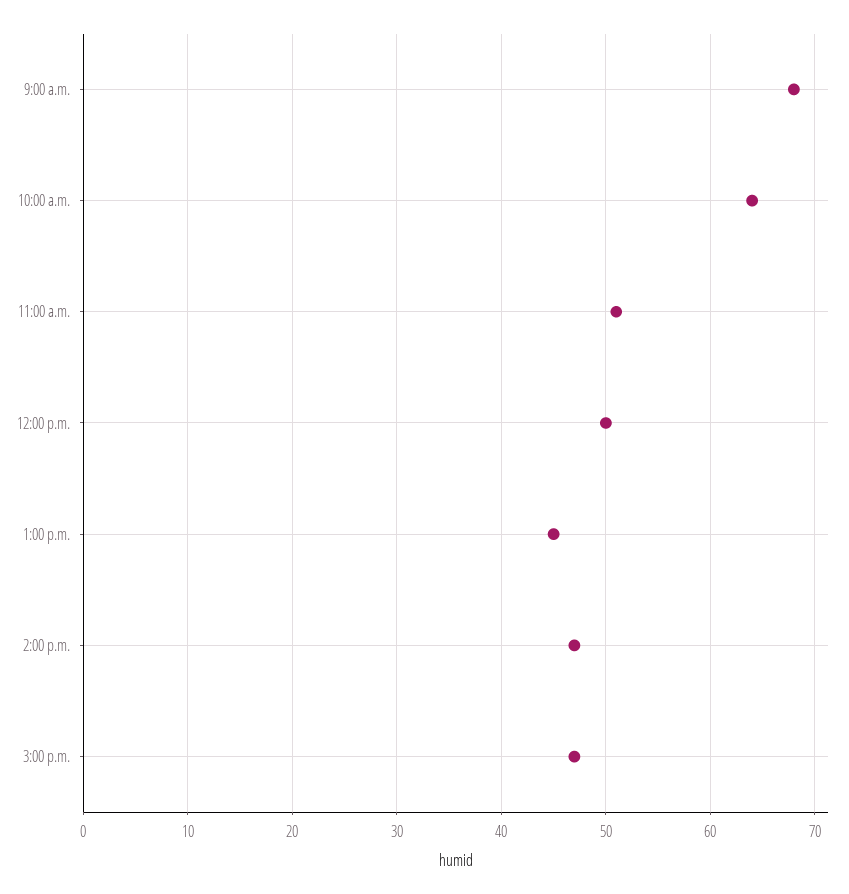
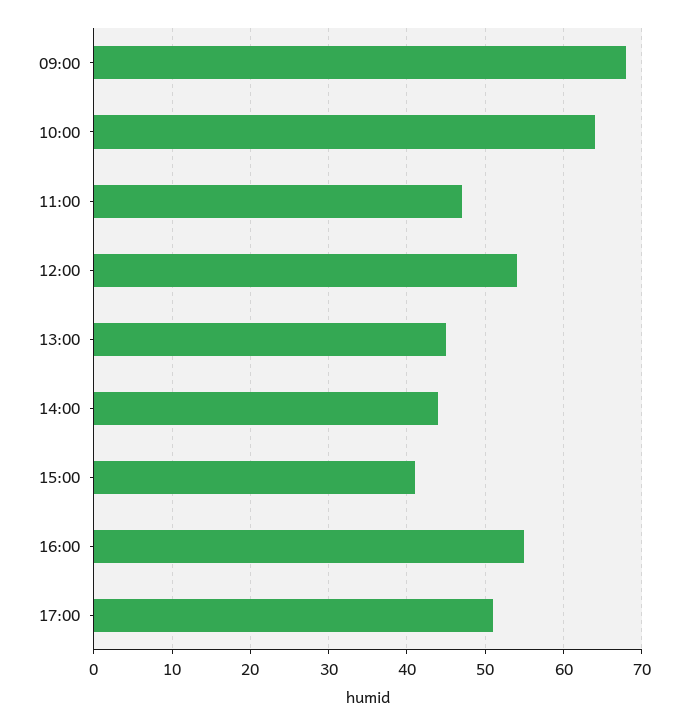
11:00 a.m.: 51 -> 47
12:00 p.m.: 50 -> 54
2:00 p.m.: 47 -> 44
3:00 p.m.: 47 -> 41
16:00: none -> 55
17:00: none -> 51

